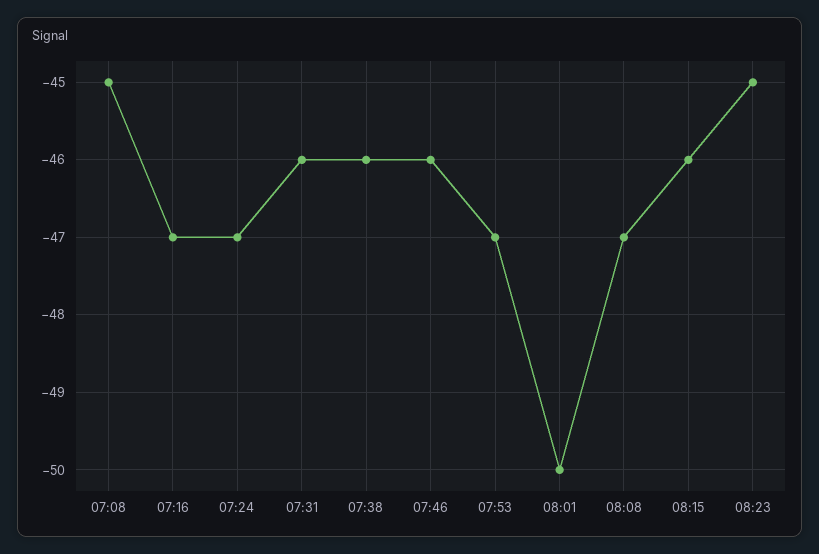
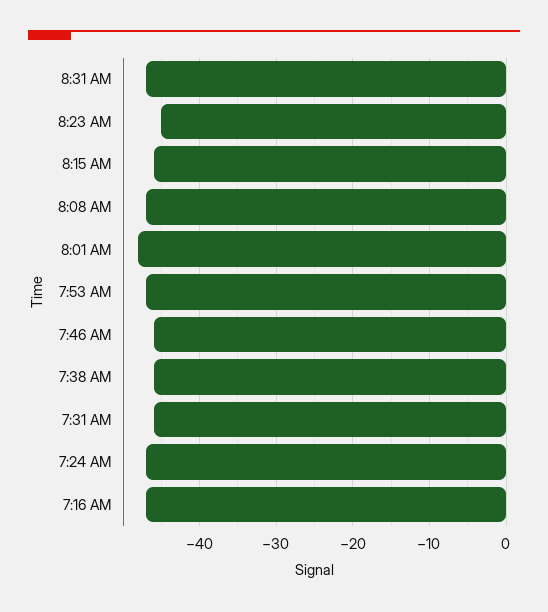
07:08: -45 -> none
08:01: -50 -> -48
8:31 AM: none -> -47

